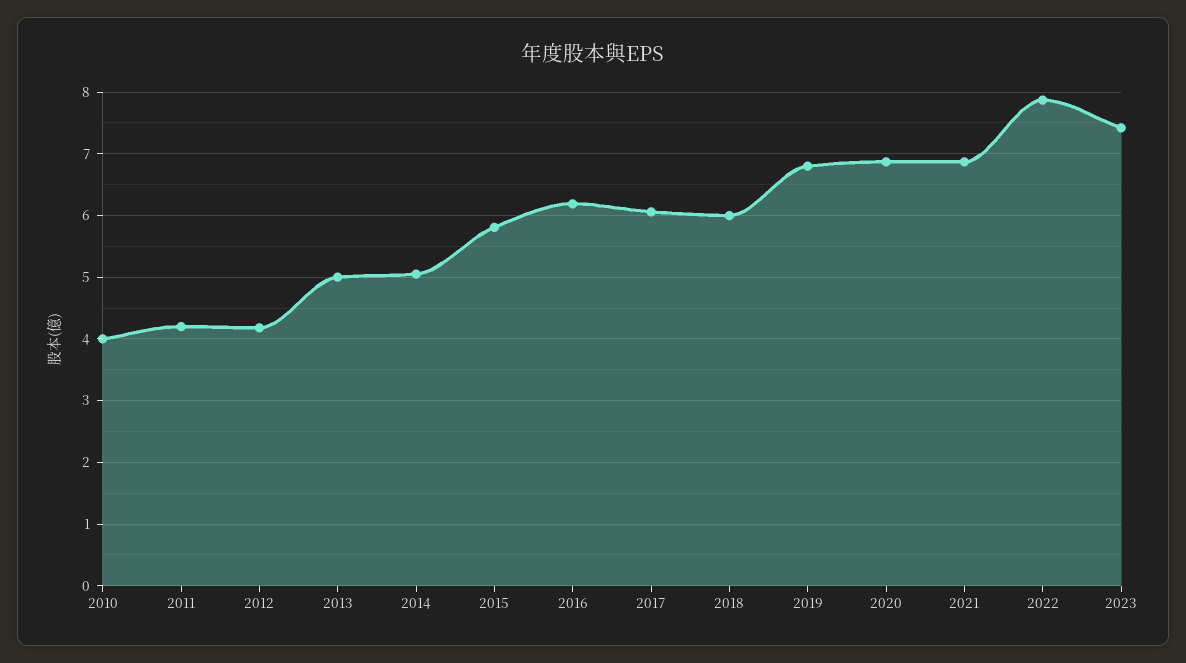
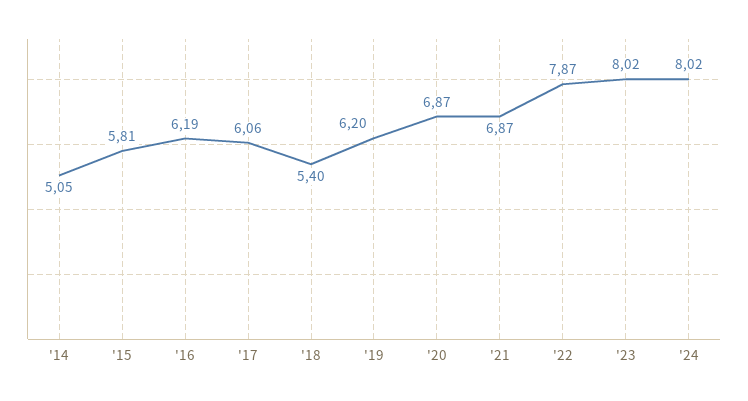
2010: 4 -> none
2011: 4.2 -> none
2012: 4.2 -> none
2013: 5 -> none
2018: 6 -> 5.4
2019: 6.8 -> 6.2
2023: 7.4 -> 8.02
'24: none -> 8.02

